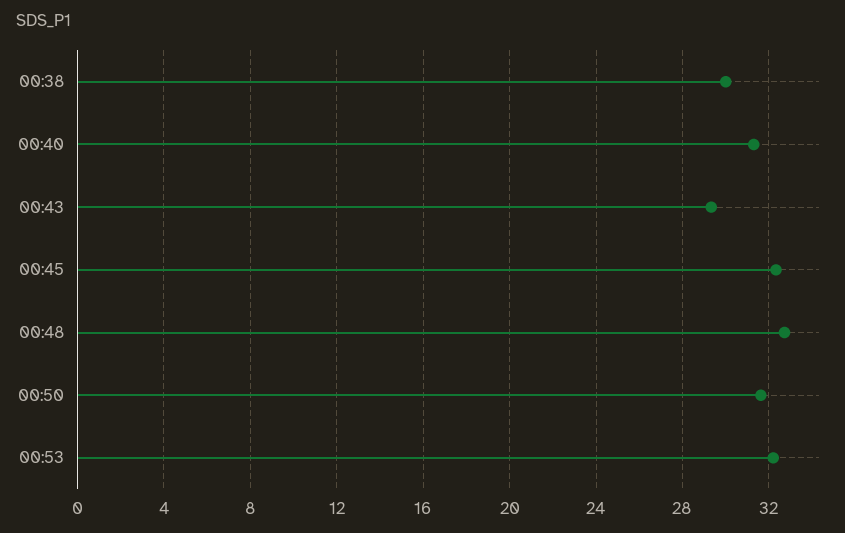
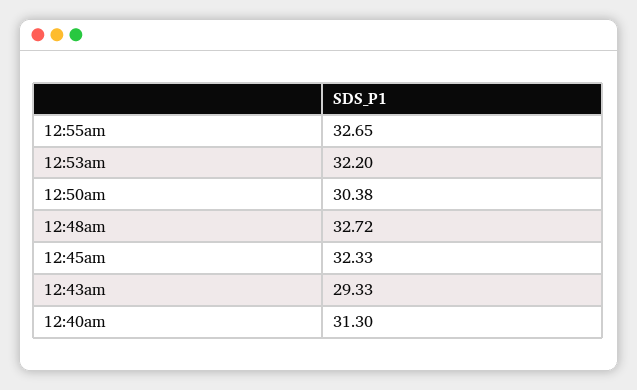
00:38: 30 -> none
00:50: 31.5 -> 30.38
12:55am: none -> 32.65

